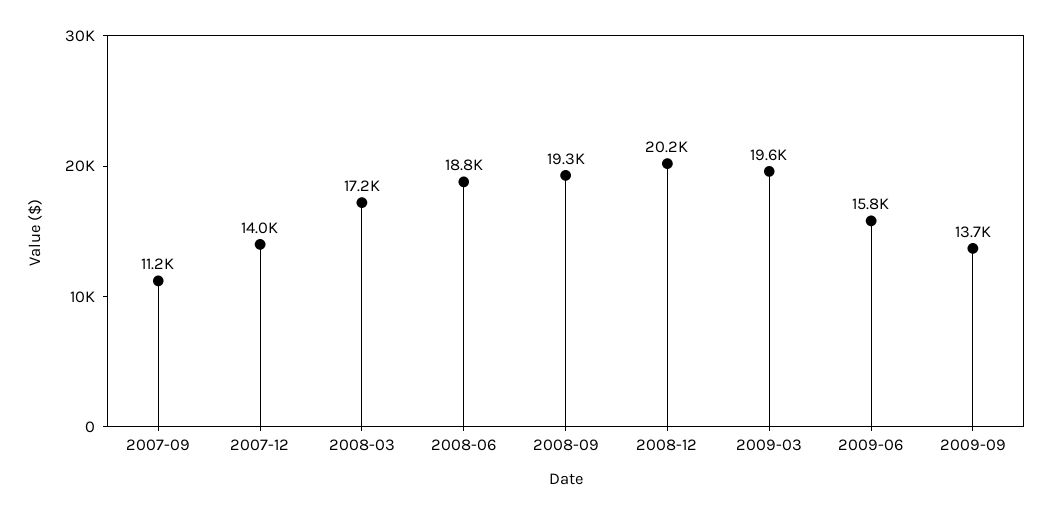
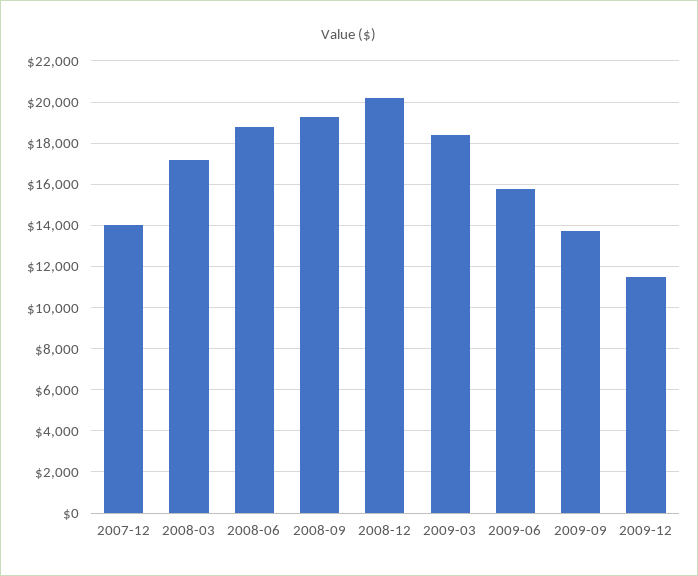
2007-09: 11200 -> none
2009-03: 19600 -> 18500
2009-12: none -> 11500

